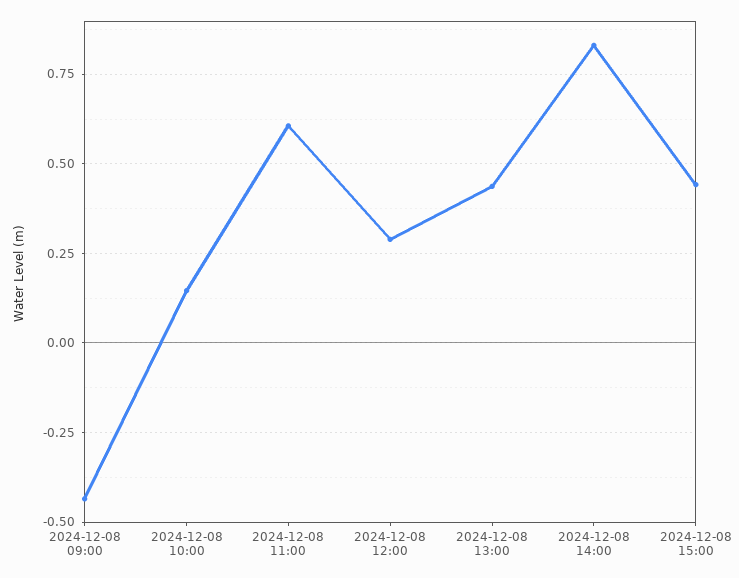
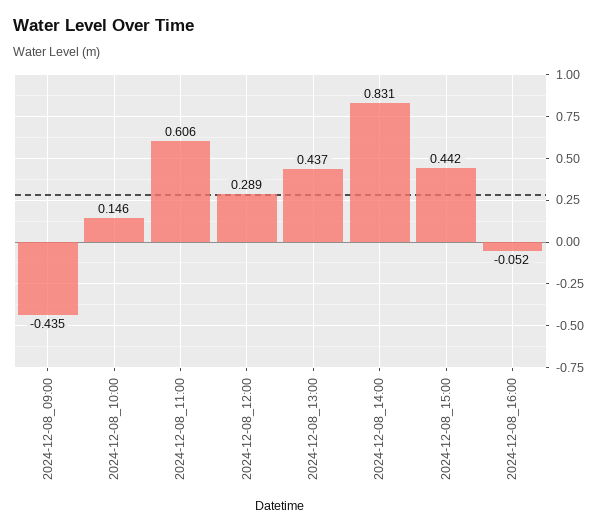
2024-12-08_16:00: none -> -0.052

